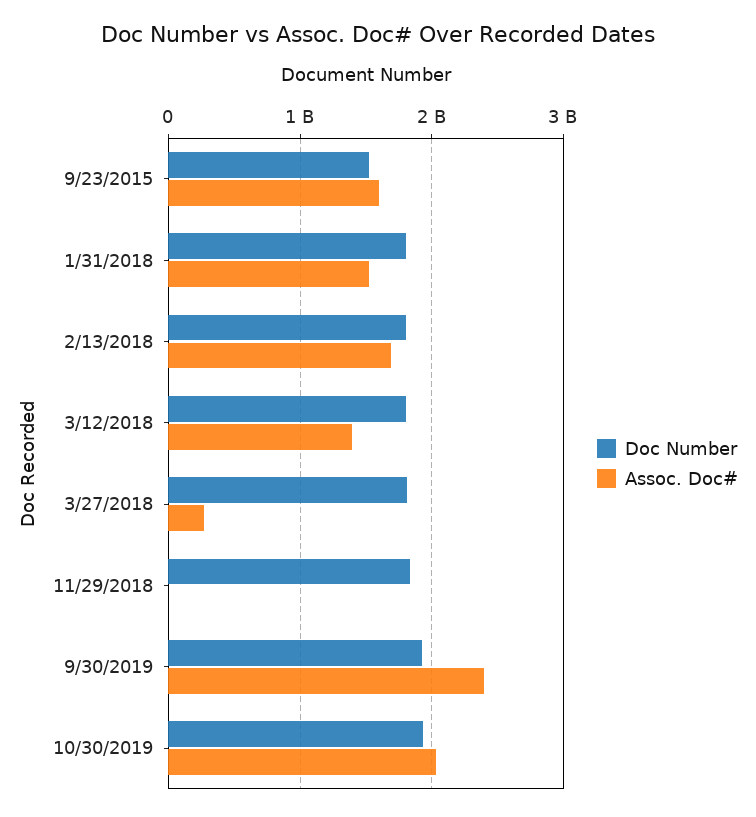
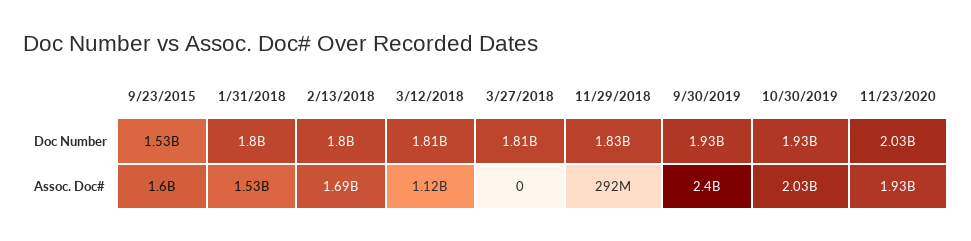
Assoc. Doc#, 3/12/2018: 1400000000 -> 1120000000
Assoc. Doc#, 3/27/2018: 300000000 -> 0
Assoc. Doc#, 11/29/2018: 0 -> 292000000
Doc Number, 11/23/2020: none -> 2030000000
Assoc. Doc#, 11/23/2020: none -> 1930000000

